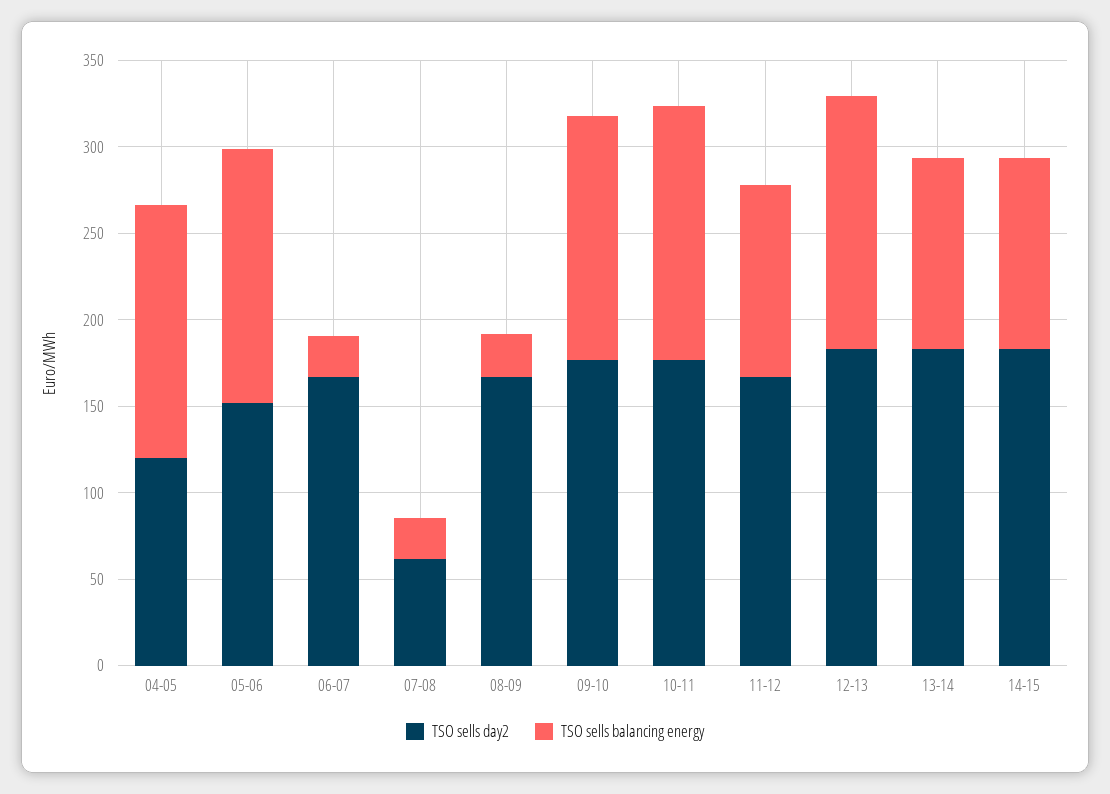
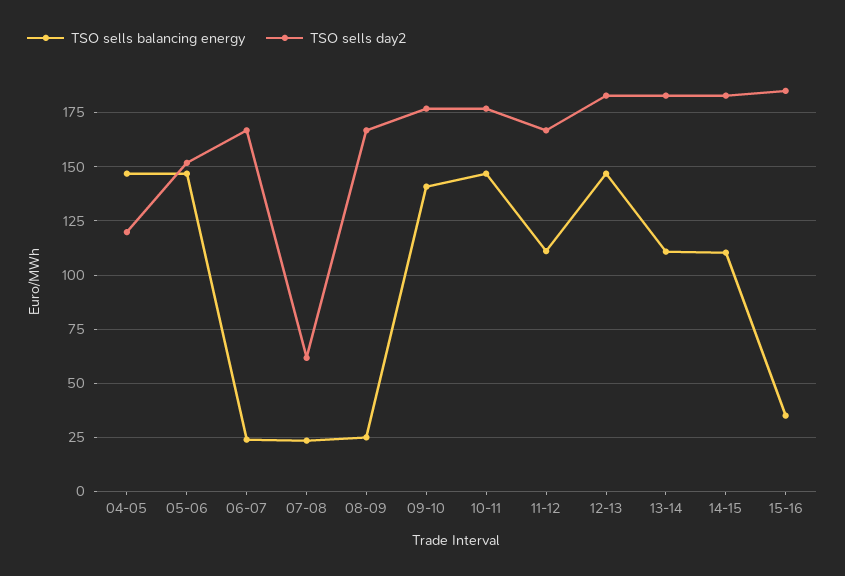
TSO sells balancing energy, 15-16: none -> 35
TSO sells day2, 15-16: none -> 185

